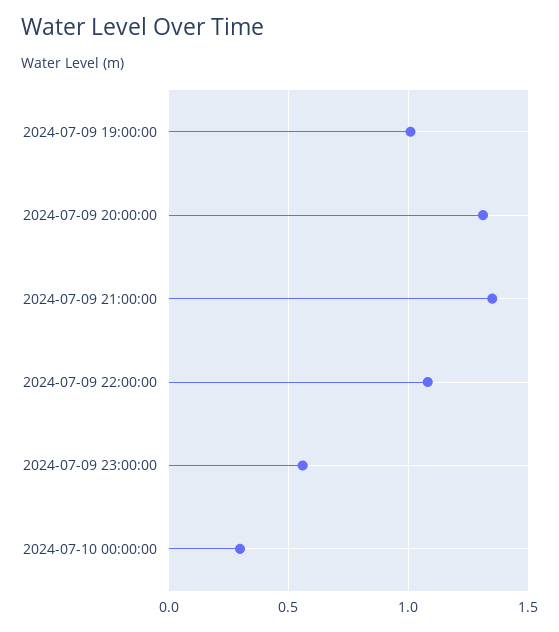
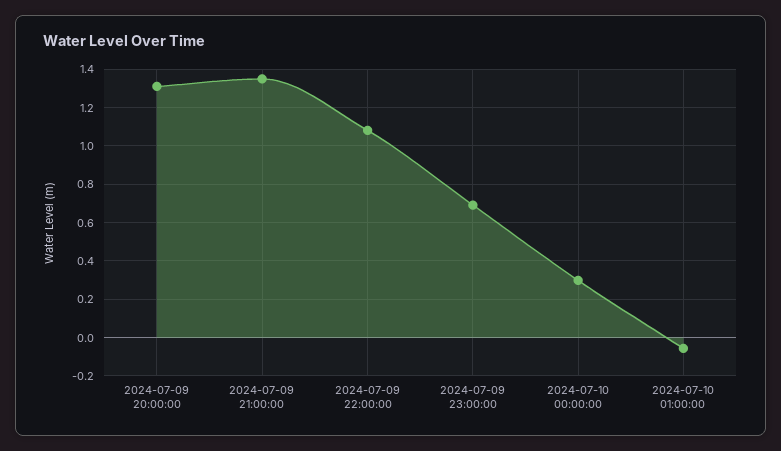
2024-07-09 19:00:00: 1 -> none
2024-07-09 23:00:00: 0.55 -> 0.7
2024-07-10 01:00:00: none -> -0.05

